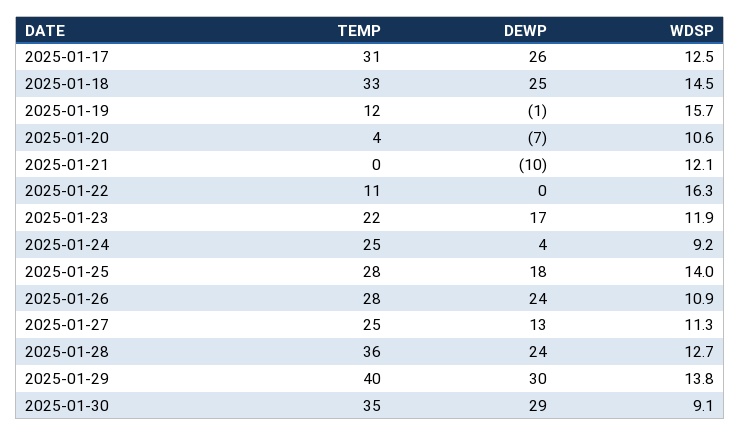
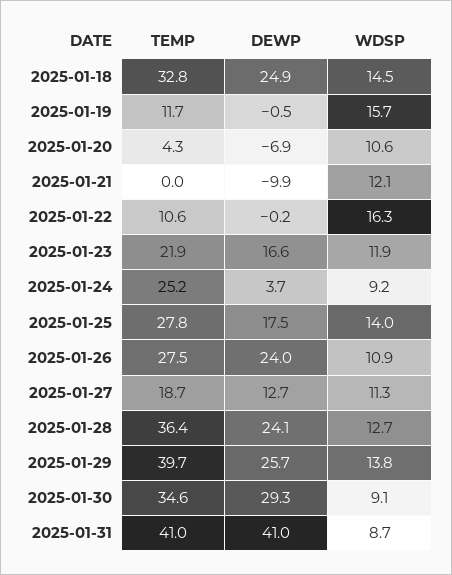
TEMP, 2025-01-17: 31 -> none
DEWP, 2025-01-17: 26 -> none
WDSP, 2025-01-17: 12.5 -> none
TEMP, 2025-01-27: 25 -> 18.7
DEWP, 2025-01-29: 30 -> 25.7
TEMP, 2025-01-31: none -> 41
DEWP, 2025-01-31: none -> 41
WDSP, 2025-01-31: none -> 8.7

